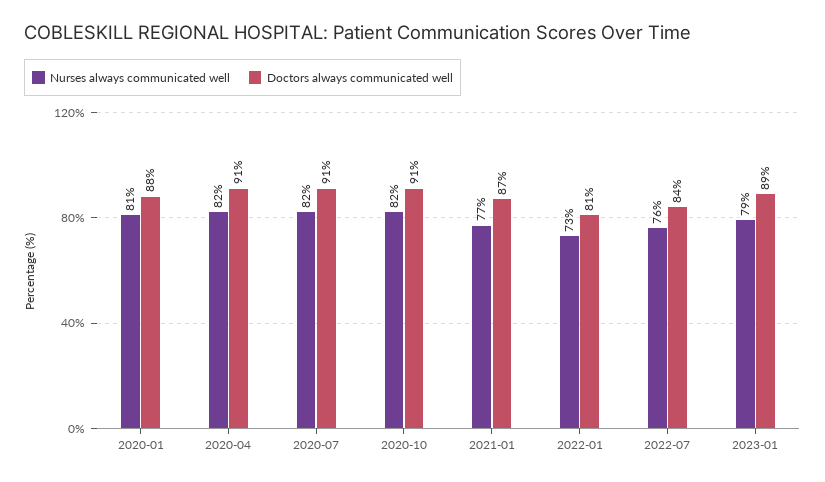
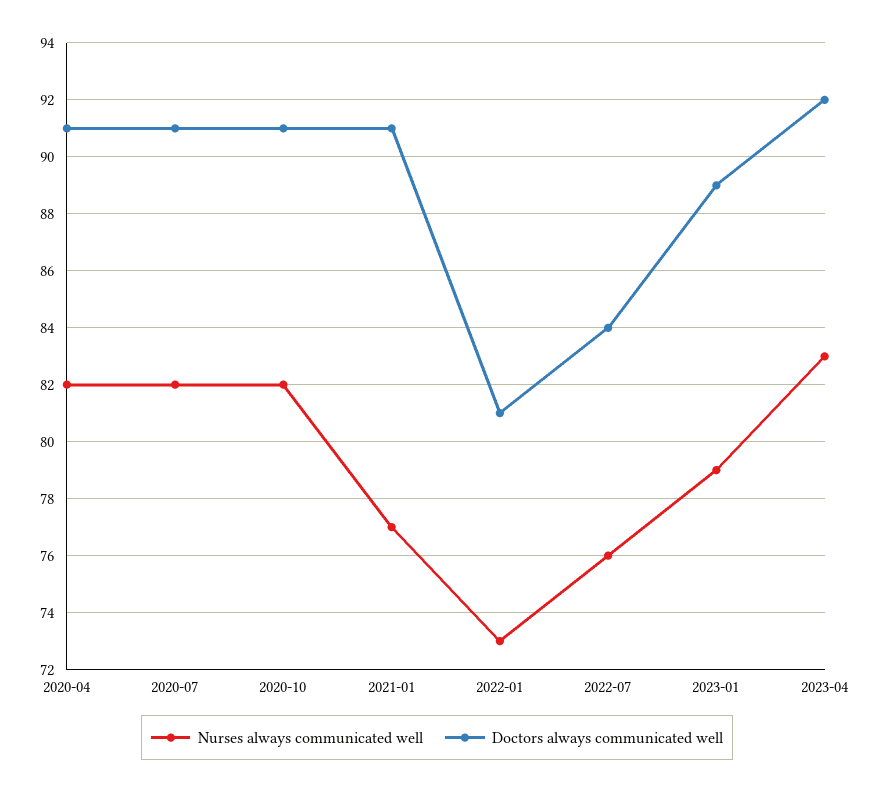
Nurses always communicated well, 2020-01: 81 -> none
Doctors always communicated well, 2020-01: 88 -> none
Doctors always communicated well, 2021-01: 87 -> 91
Nurses always communicated well, 2023-04: none -> 83
Doctors always communicated well, 2023-04: none -> 92

